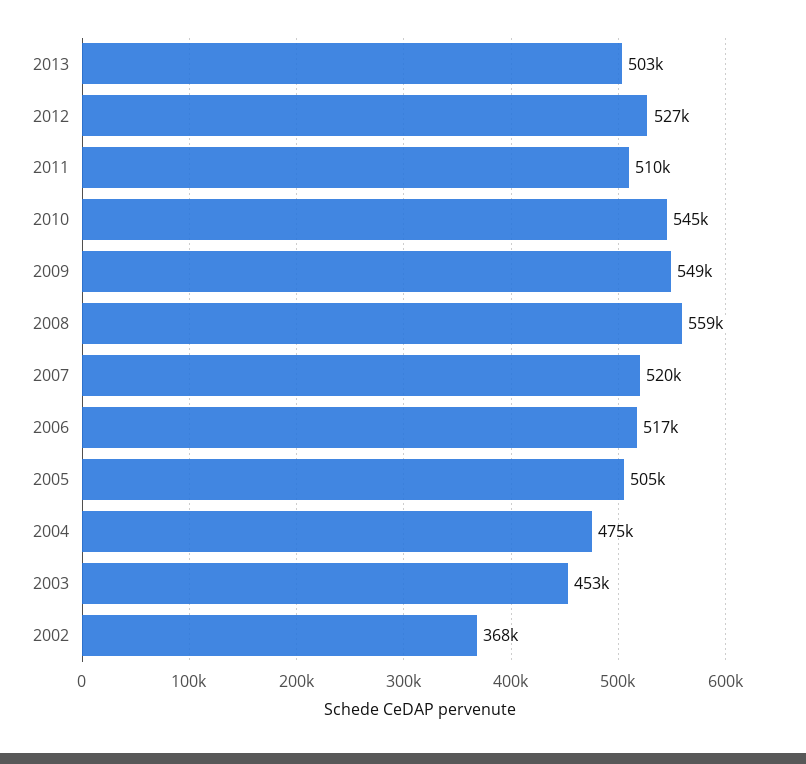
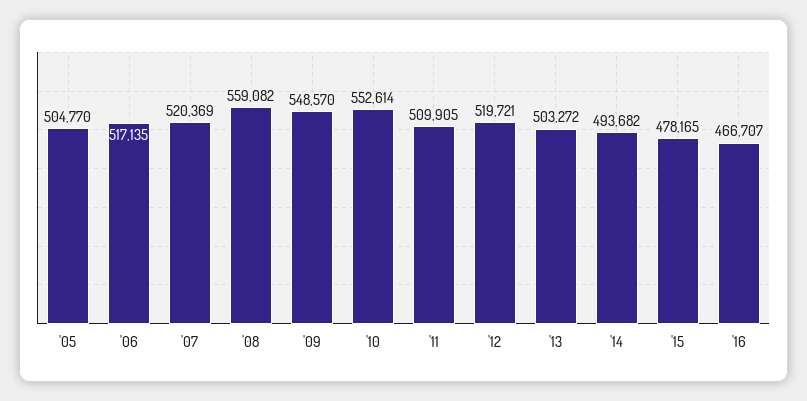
2012: 527000 -> 519721
2010: 545000 -> 552614
2004: 475000 -> none
2003: 453000 -> none
2002: 368000 -> none
'14: none -> 493682
'15: none -> 478165
'16: none -> 466707

